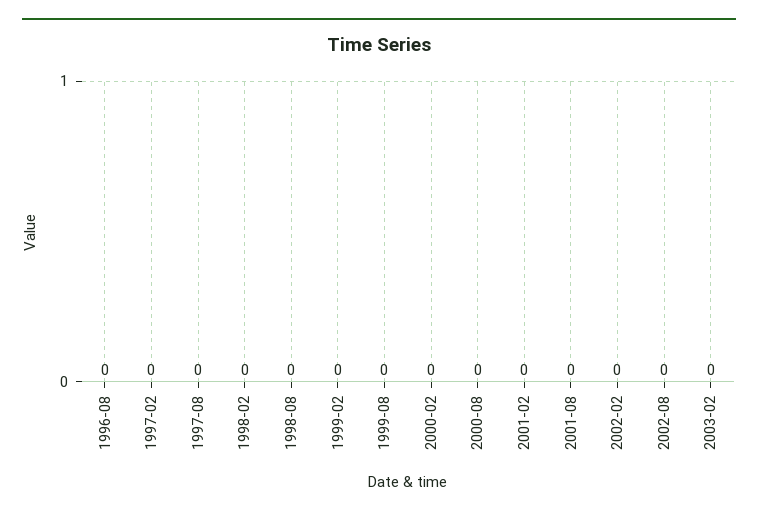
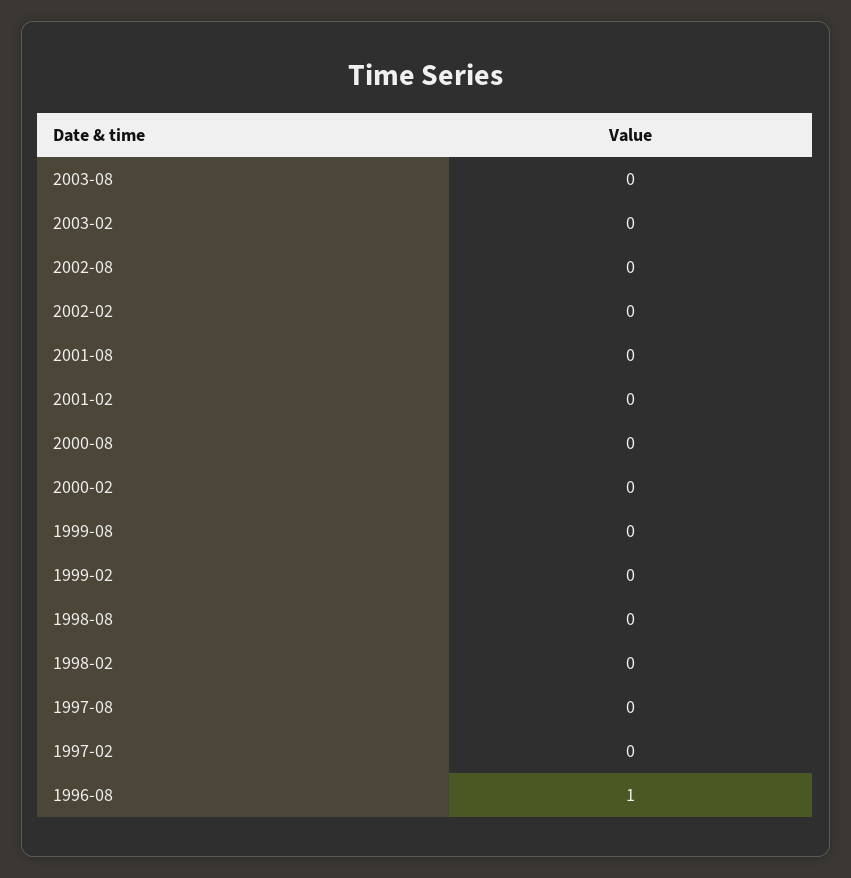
1996-08: 0 -> 1
2003-08: none -> 0

